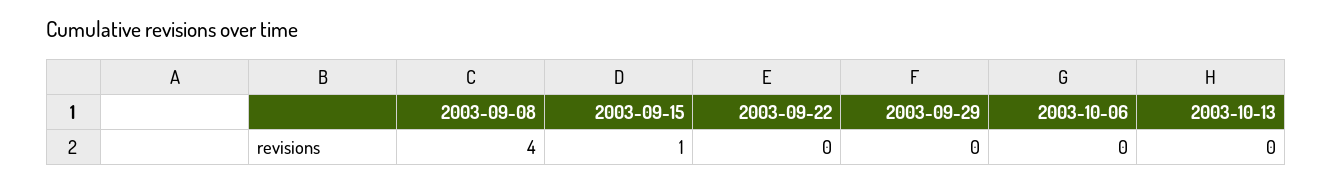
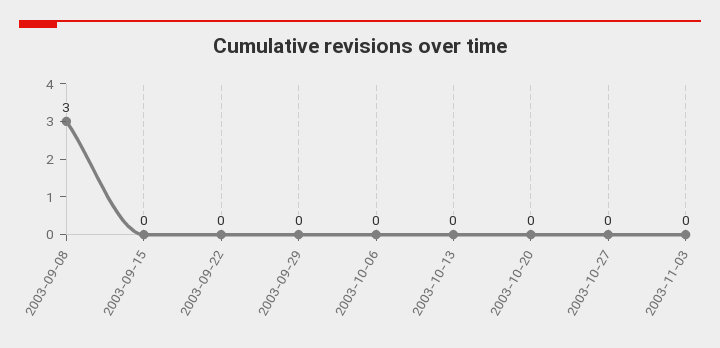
2003-09-08: 4 -> 3
2003-09-15: 1 -> 0
2003-10-20: none -> 0
2003-10-27: none -> 0
2003-11-03: none -> 0

